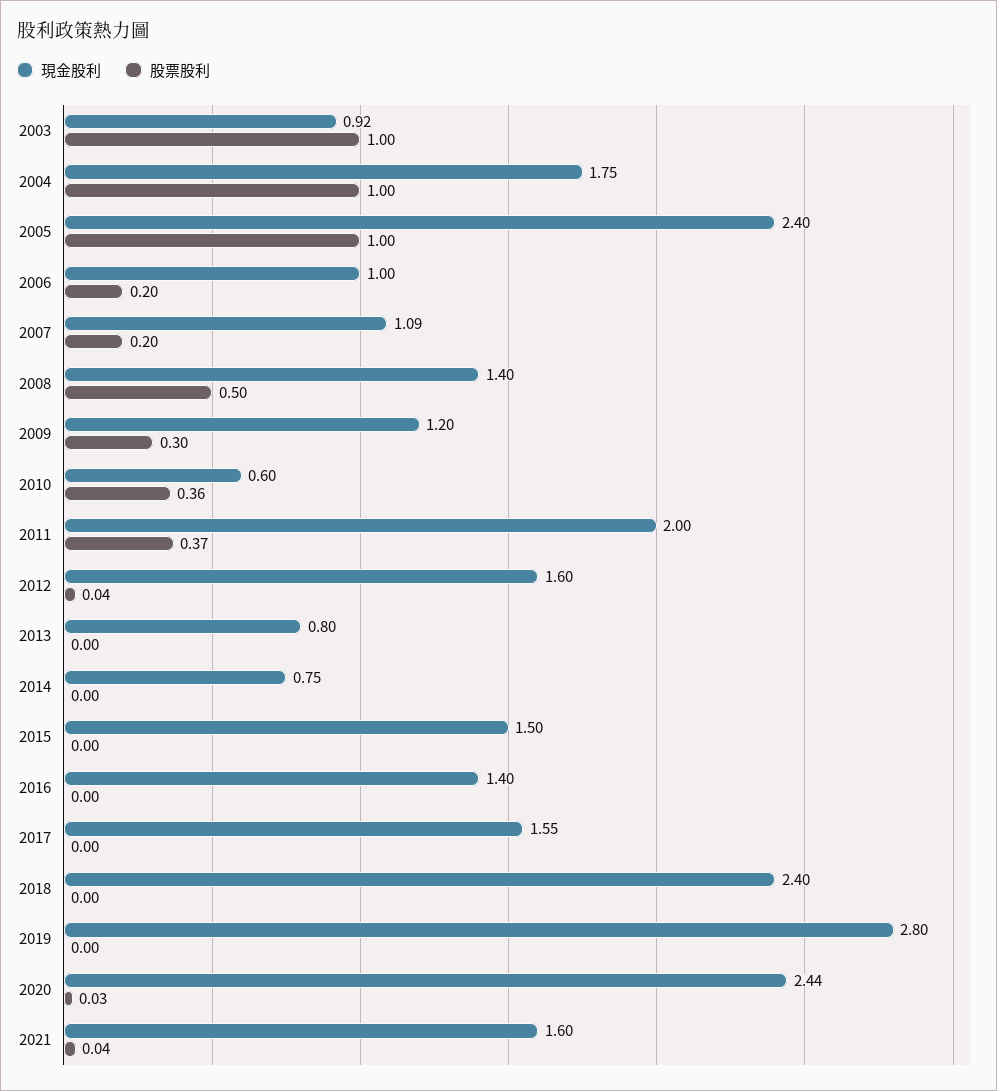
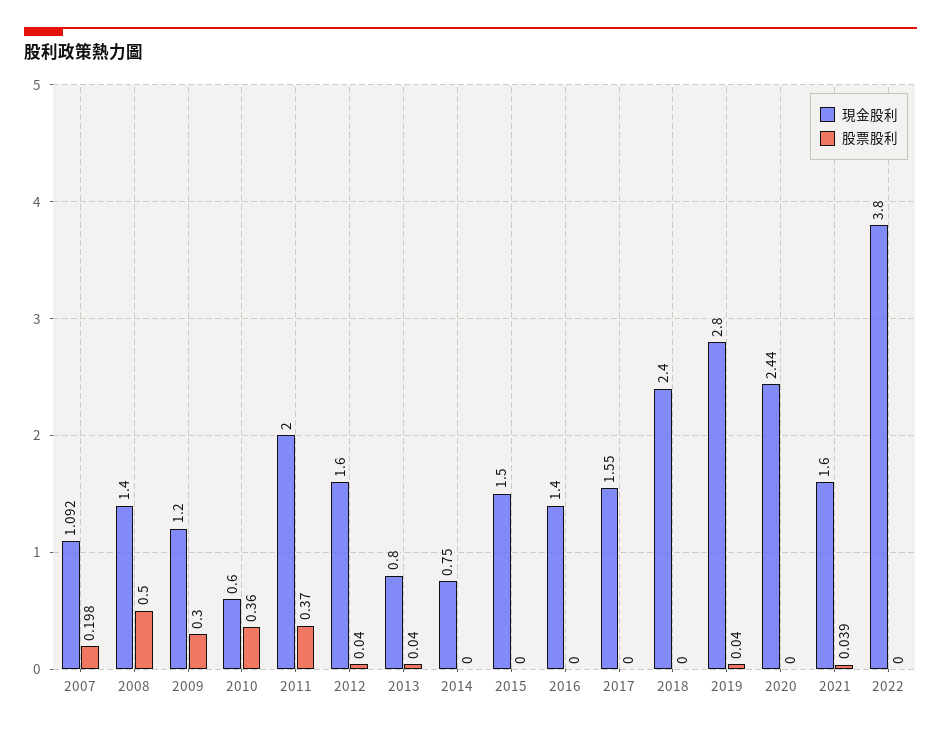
現金股利, 2003: 0.92 -> none
股票股利, 2003: 1 -> none
現金股利, 2004: 1.75 -> none
股票股利, 2004: 1 -> none
現金股利, 2005: 2.4 -> none
股票股利, 2005: 1 -> none
現金股利, 2006: 1 -> none
股票股利, 2006: 0.2 -> none
股票股利, 2013: 0 -> 0.04
股票股利, 2019: 0 -> 0.04
股票股利, 2020: 0.03 -> 0
現金股利, 2022: none -> 3.8
股票股利, 2022: none -> 0

